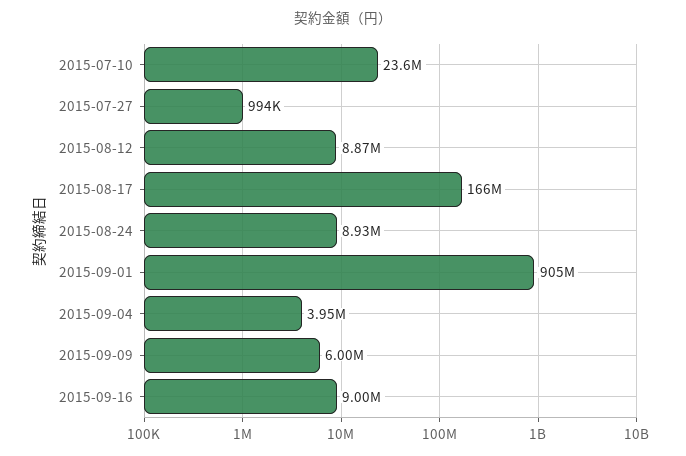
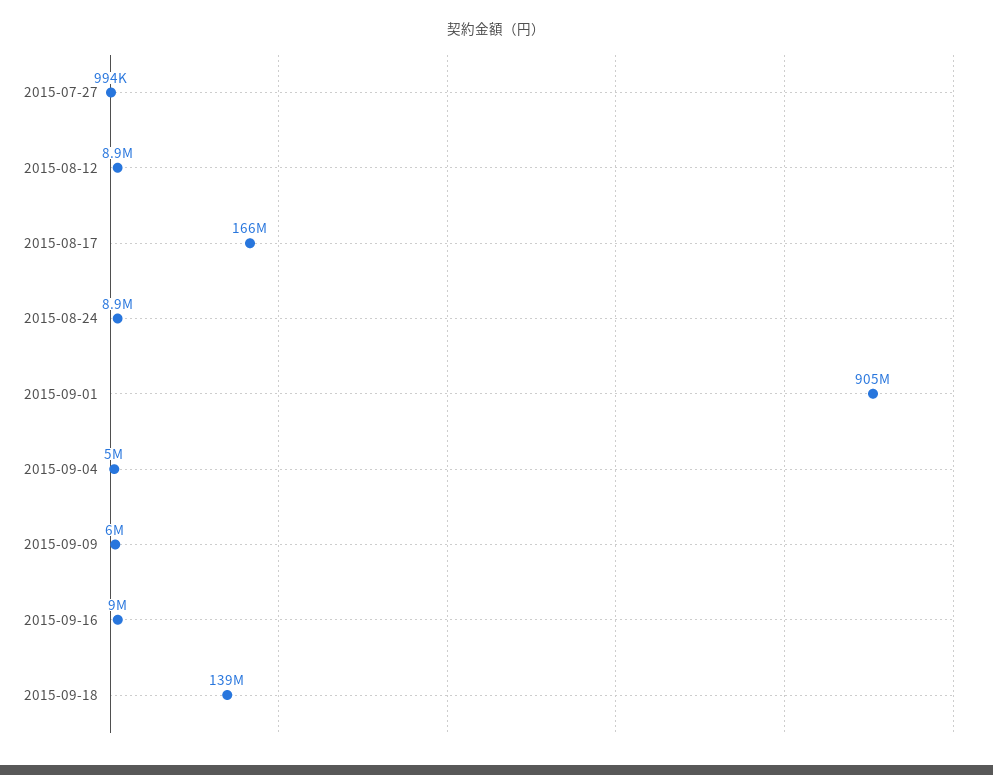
2015-07-10: 23600000 -> none
2015-09-04: 3950000 -> 5000000
2015-09-18: none -> 139000000

